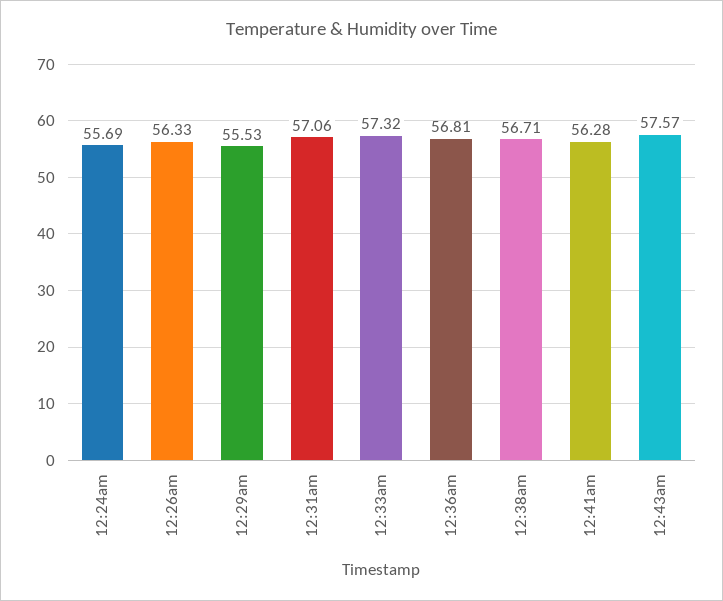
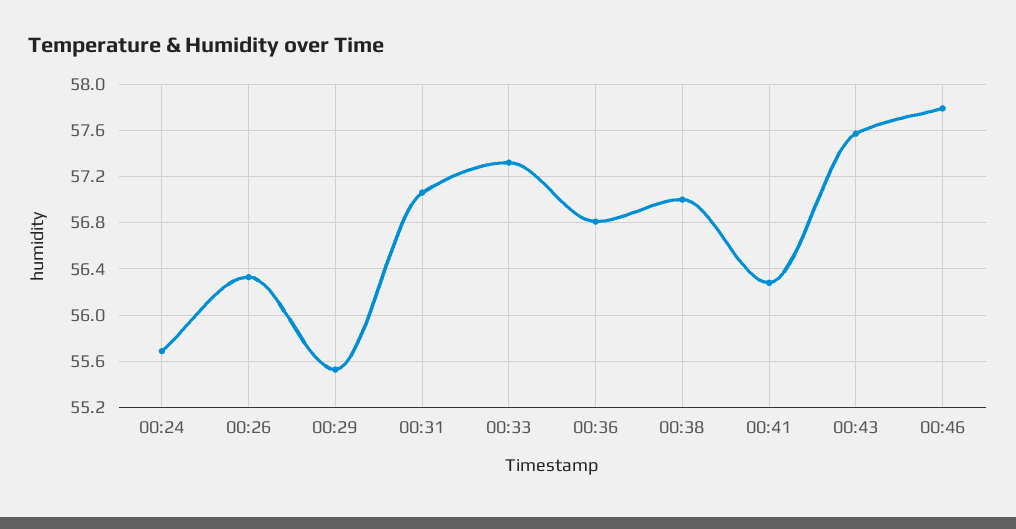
12:38am: 56.71 -> 57
00:46: none -> 57.8

